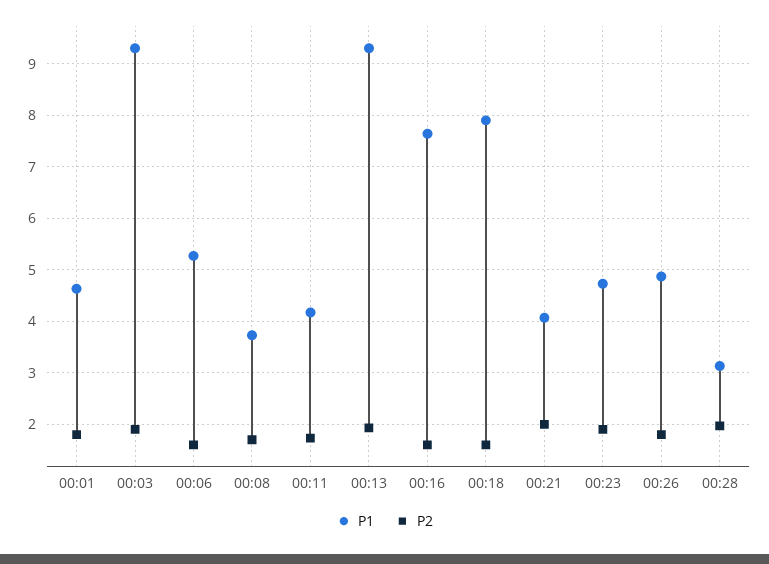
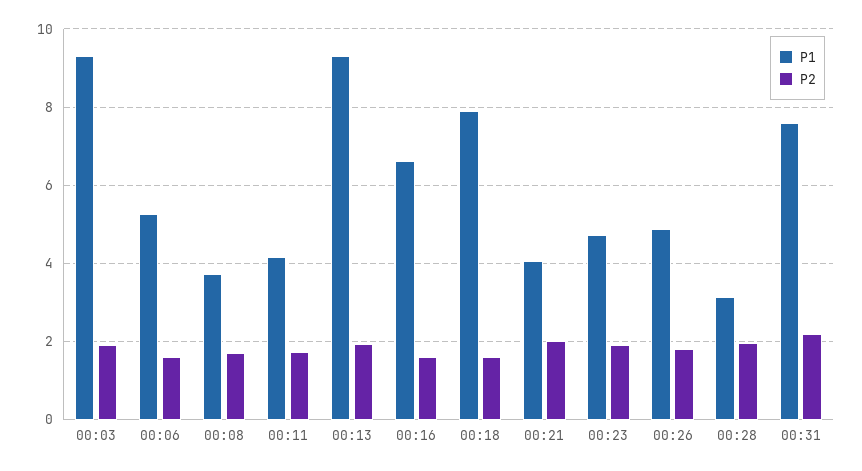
P1, 00:01: 4.6 -> none
P2, 00:01: 1.8 -> none
P1, 00:16: 7.6 -> 6.6
P1, 00:31: none -> 7.6
P2, 00:31: none -> 2.2

